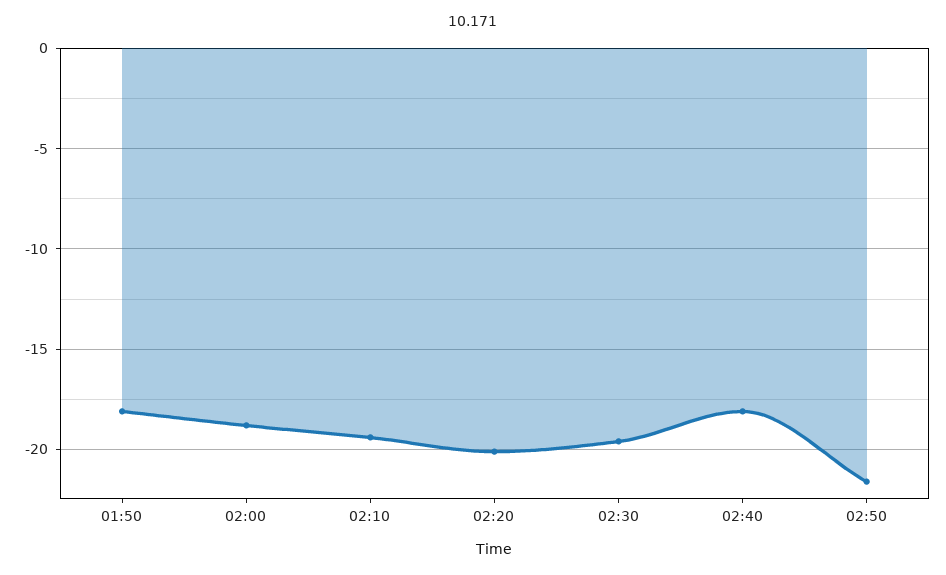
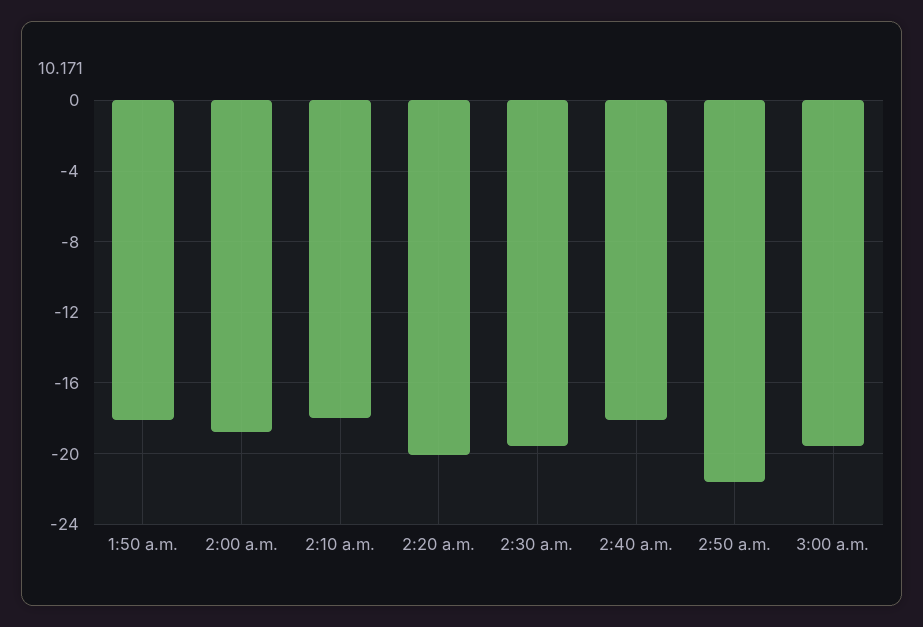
02:10: -19.5 -> -18
3:00 a.m.: none -> -19.5

